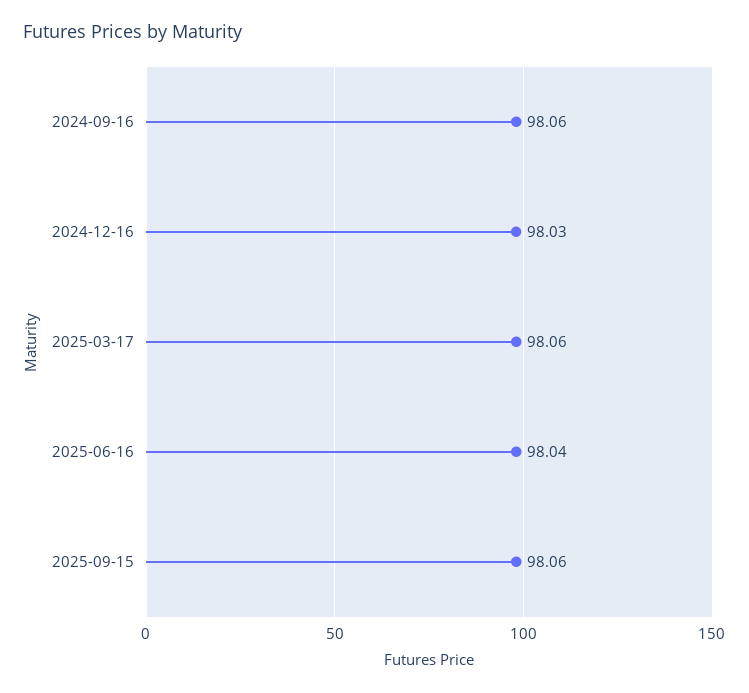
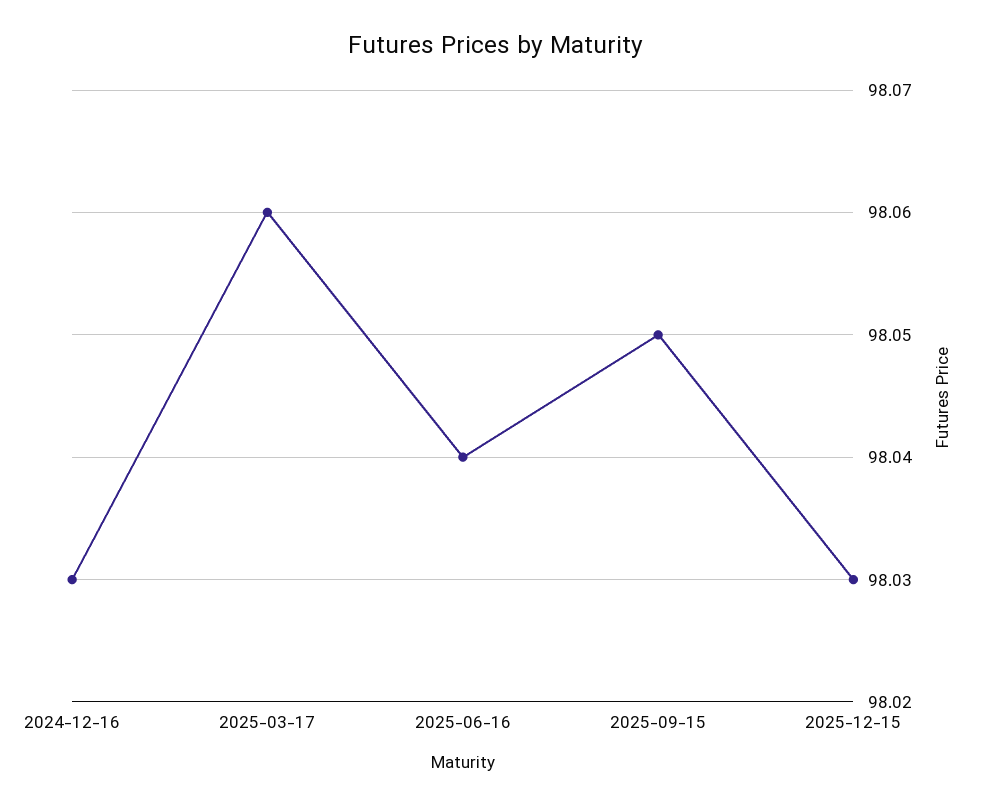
2024-09-16: 98.06 -> none
2025-09-15: 98.06 -> 98.05
2025-12-15: none -> 98.03

